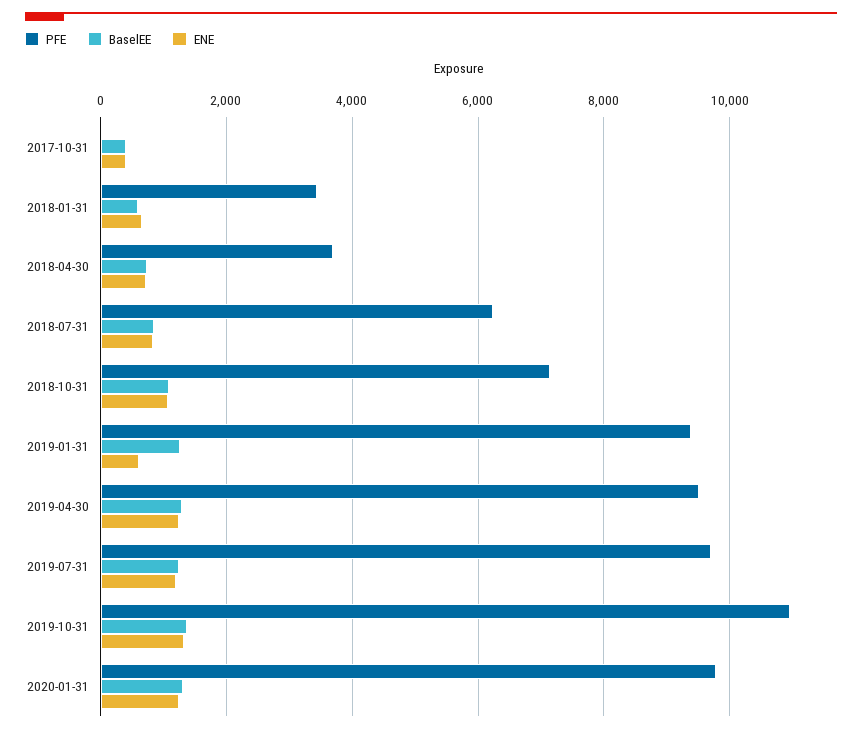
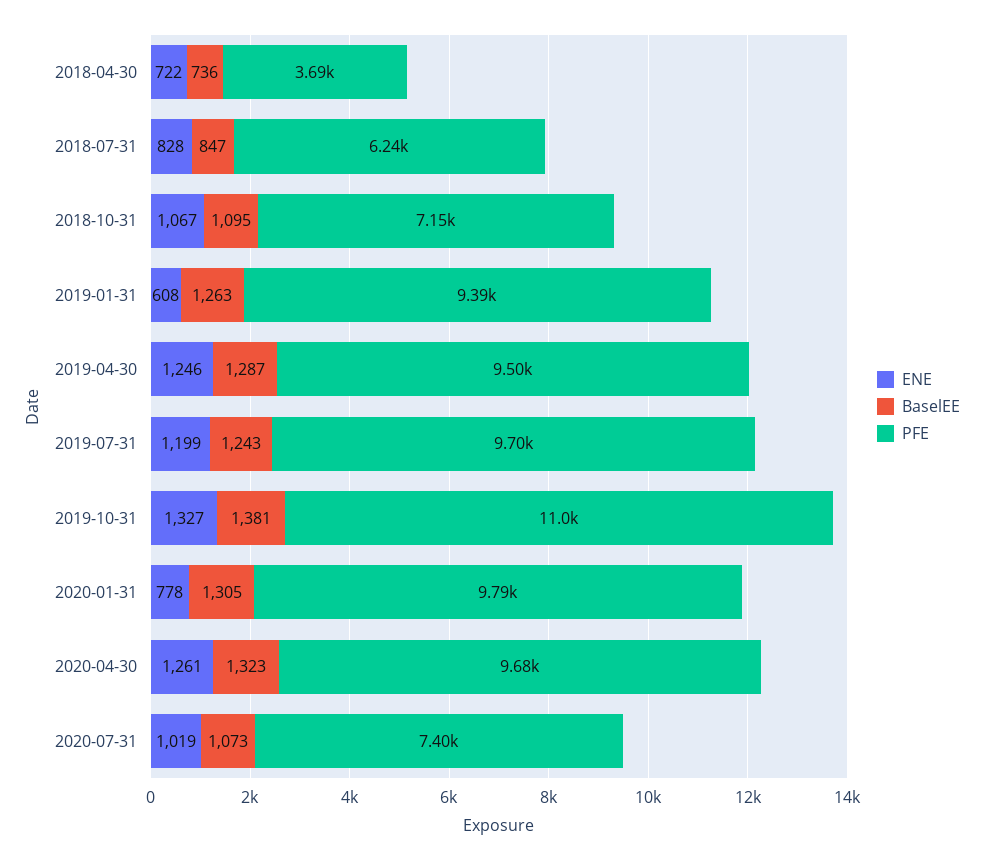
PFE, 2017-10-31: 0 -> none
BaselEE, 2017-10-31: 400 -> none
ENE, 2017-10-31: 400 -> none
PFE, 2018-01-31: 3400 -> none
BaselEE, 2018-01-31: 600 -> none
ENE, 2018-01-31: 600 -> none
ENE, 2020-01-31: 1200 -> 778
ENE, 2020-04-30: none -> 1261
BaselEE, 2020-04-30: none -> 1323
PFE, 2020-04-30: none -> 9680
ENE, 2020-07-31: none -> 1019
BaselEE, 2020-07-31: none -> 1073
PFE, 2020-07-31: none -> 7400

